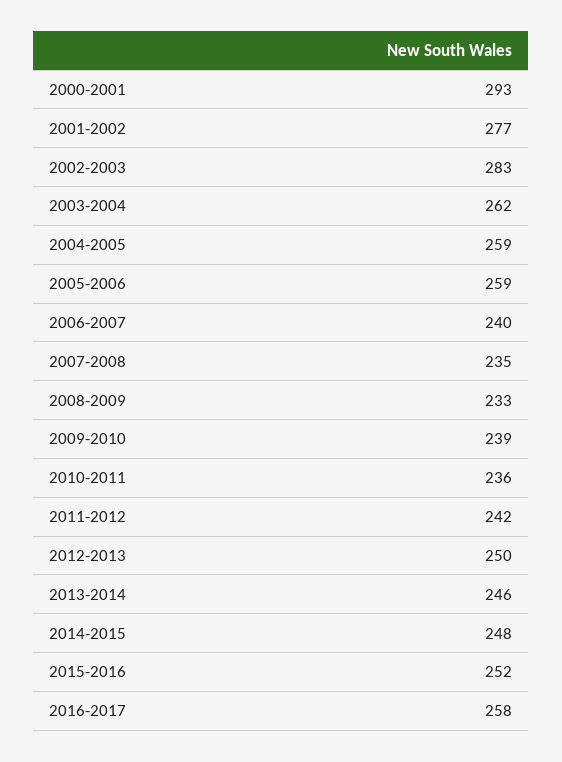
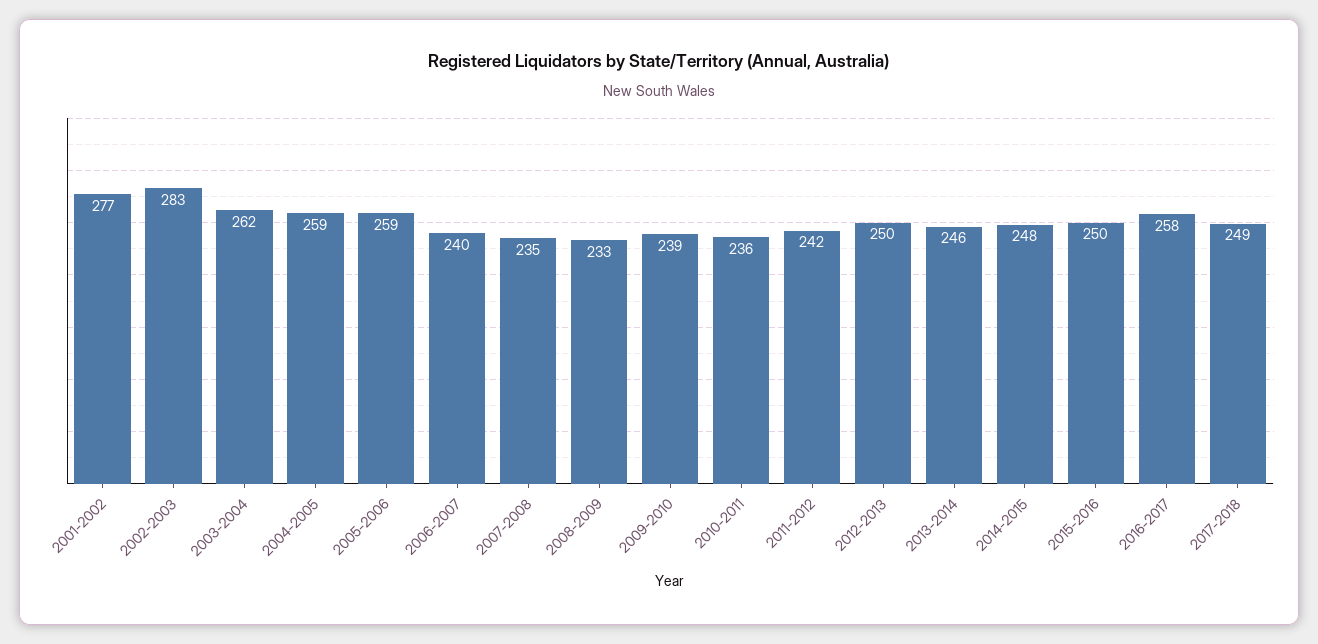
2000-2001: 293 -> none
2015-2016: 252 -> 250
2017-2018: none -> 249

